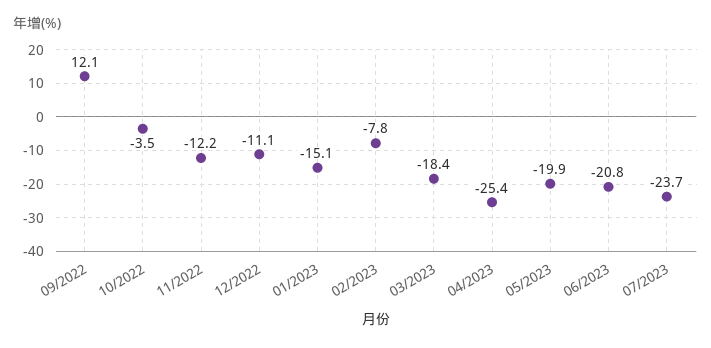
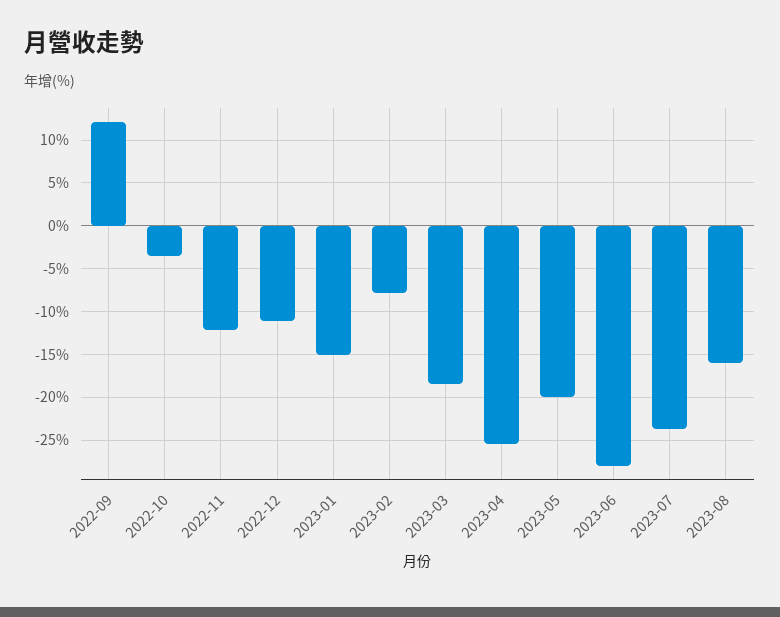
06/2023: -20.8 -> -28
2023-08: none -> -16

